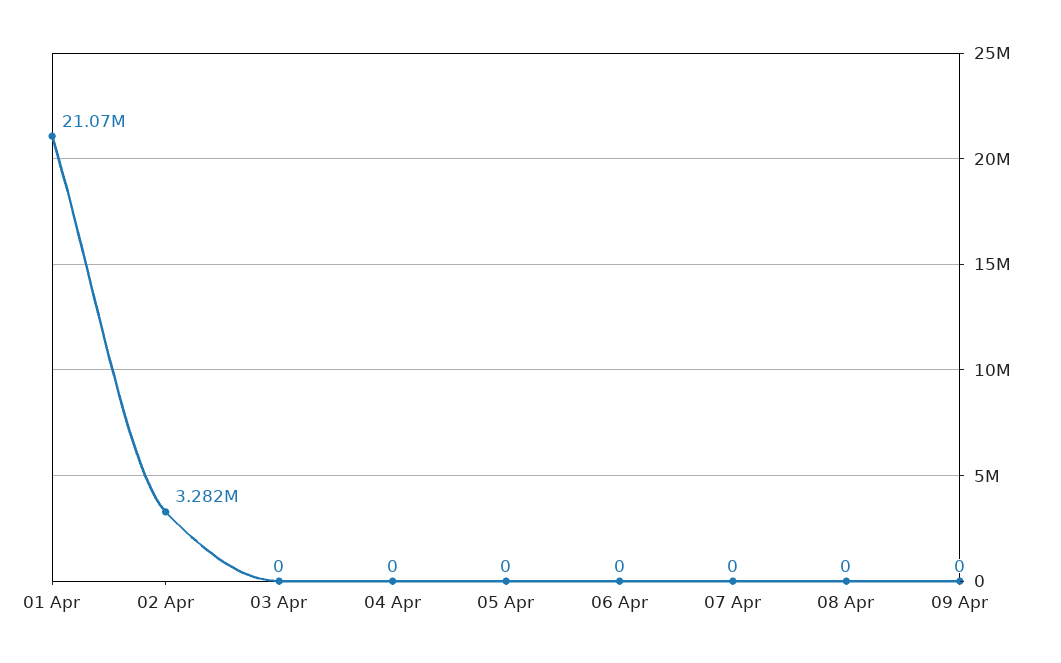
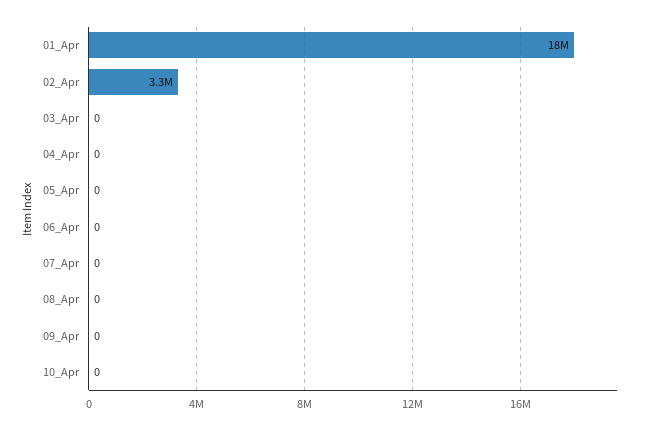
01 Apr: 21070000 -> 18000000
10_Apr: none -> 0

